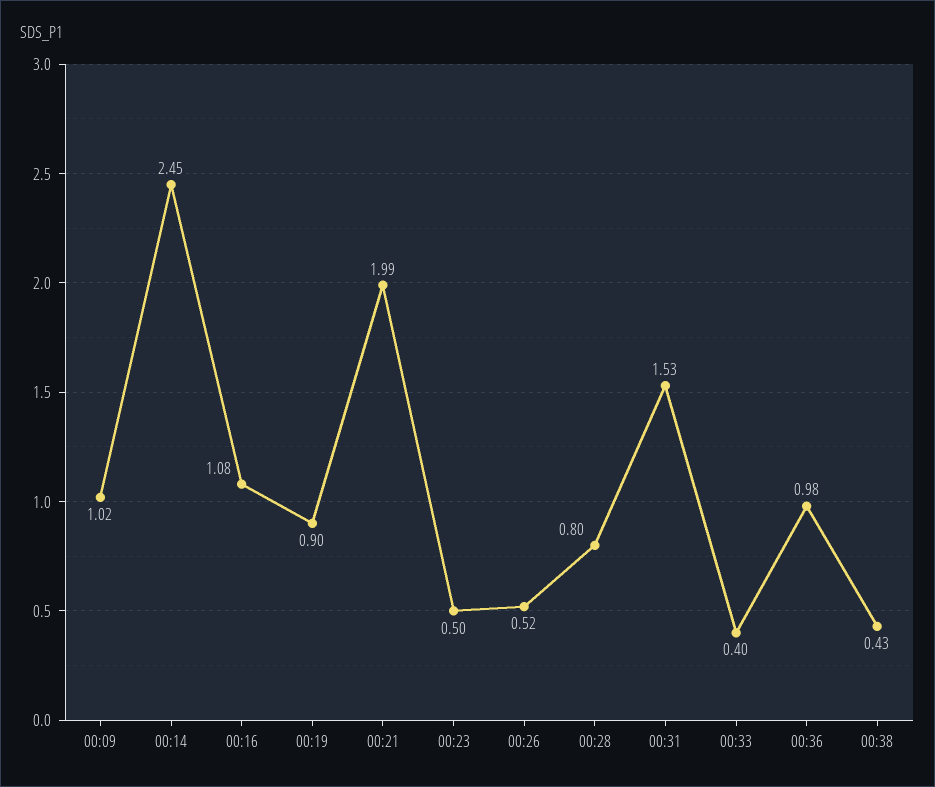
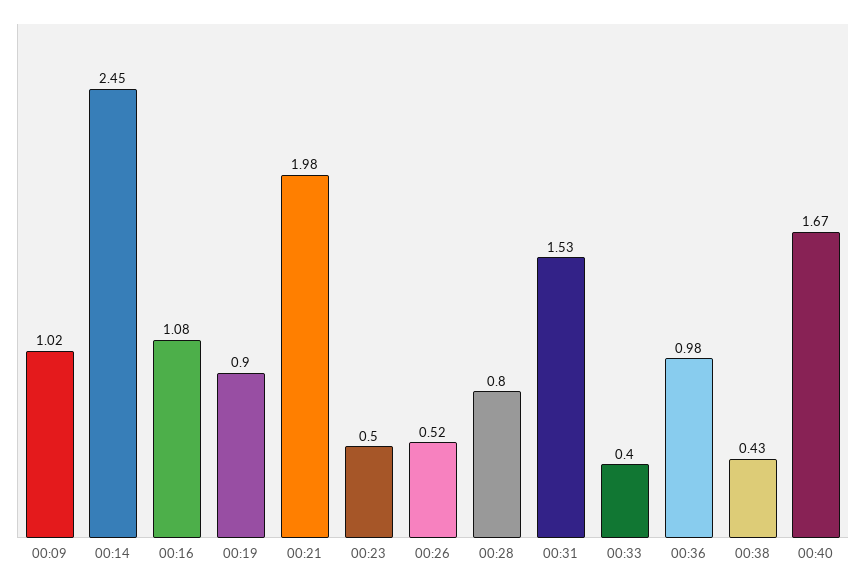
00:21: 1.99 -> 1.98
00:40: none -> 1.67

